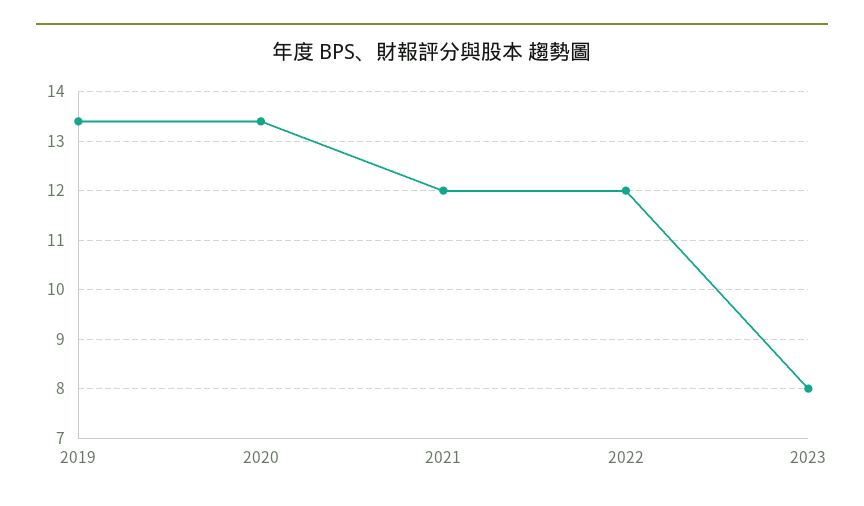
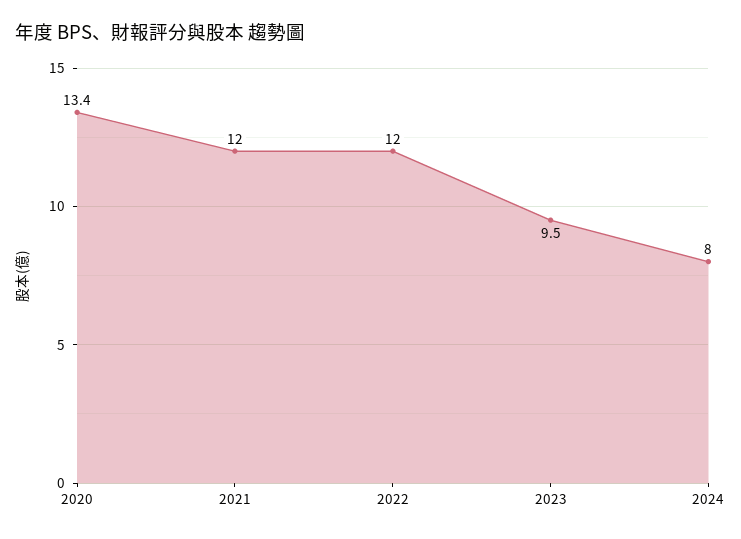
2019: 13.5 -> none
2023: 8 -> 9.5
2024: none -> 8

